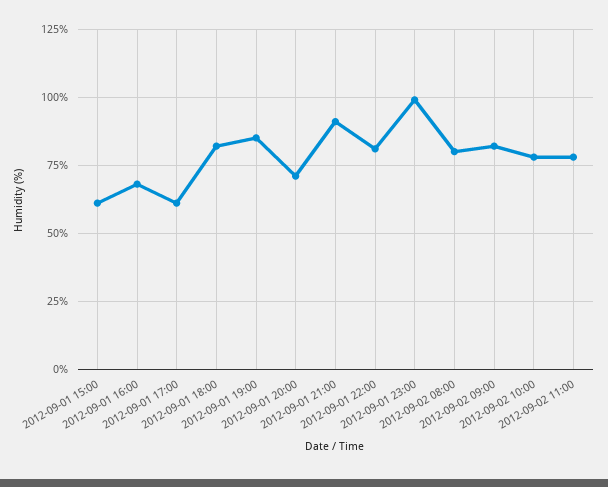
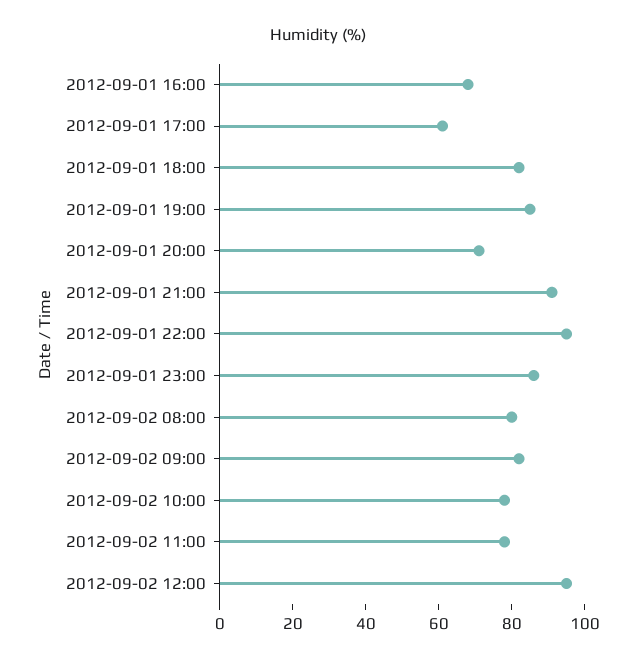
2012-09-01 15:00: 60 -> none
2012-09-01 22:00: 80 -> 95
2012-09-01 23:00: 100 -> 85
2012-09-02 12:00: none -> 95

